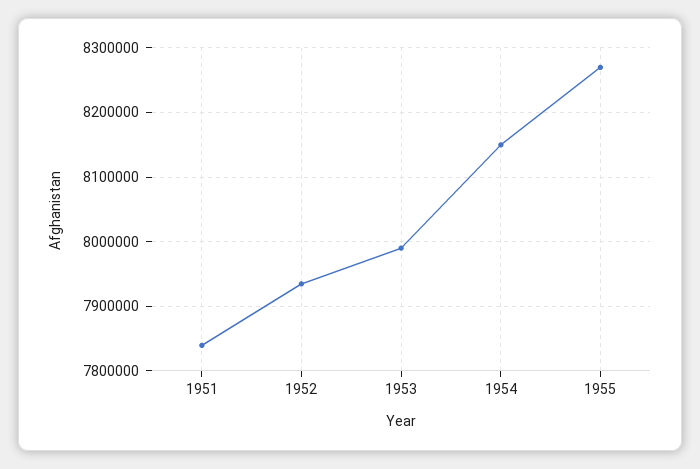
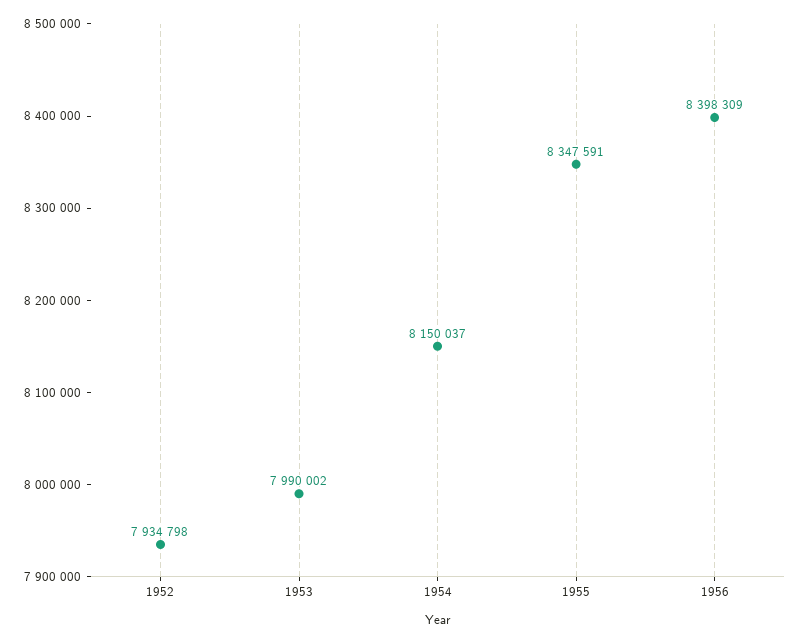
1951: 7840000 -> none
1955: 8270000 -> 8347591
1956: none -> 8398309

